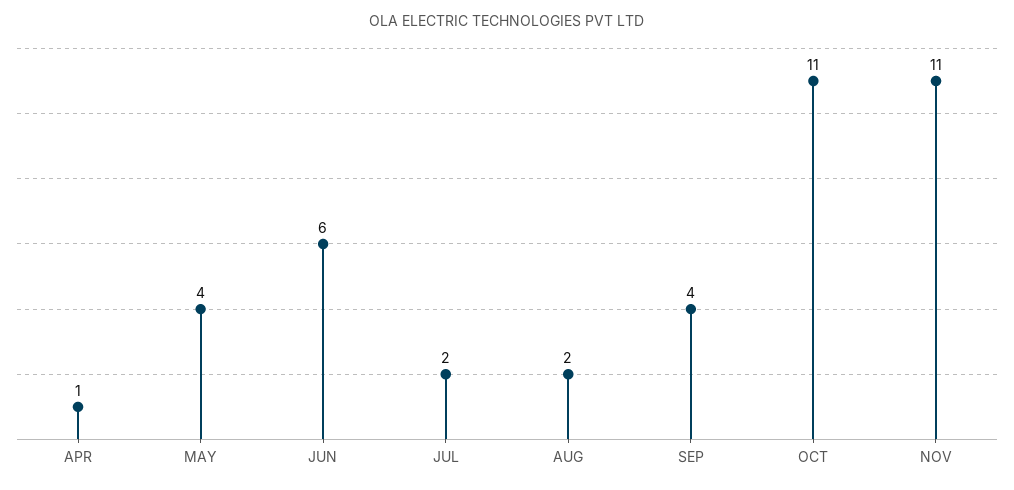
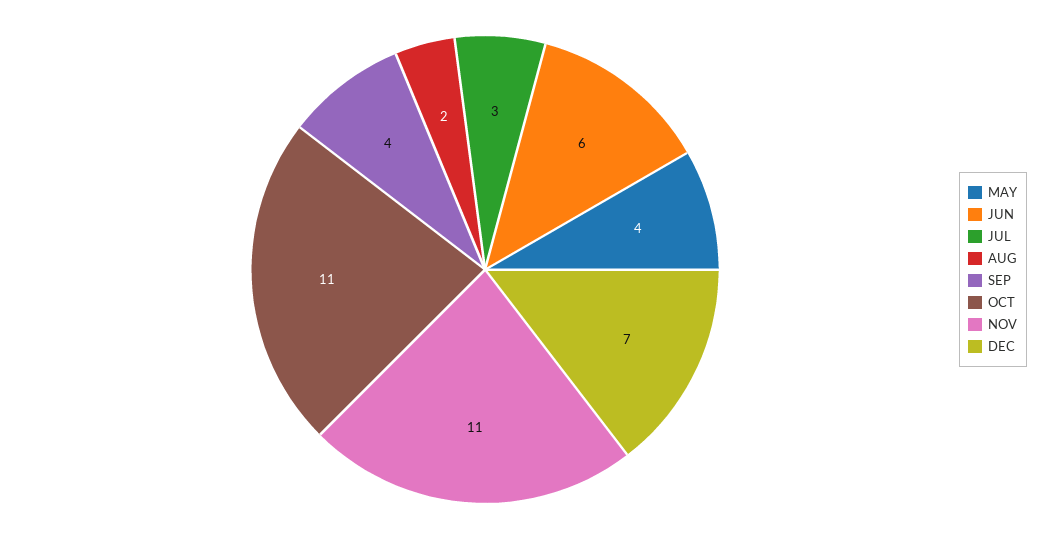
APR: 1 -> none
JUL: 2 -> 3
DEC: none -> 7

